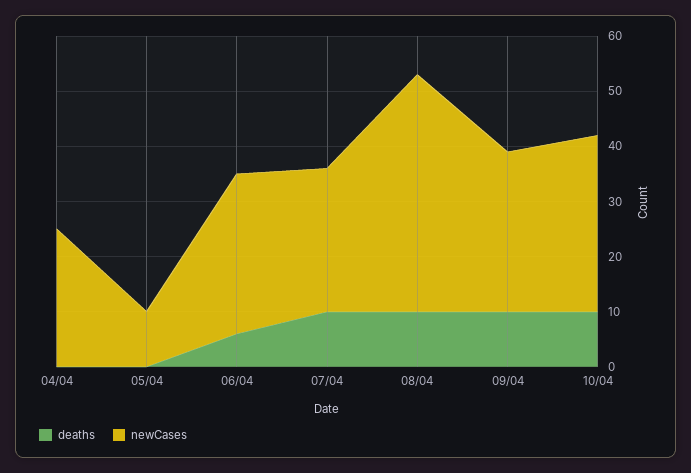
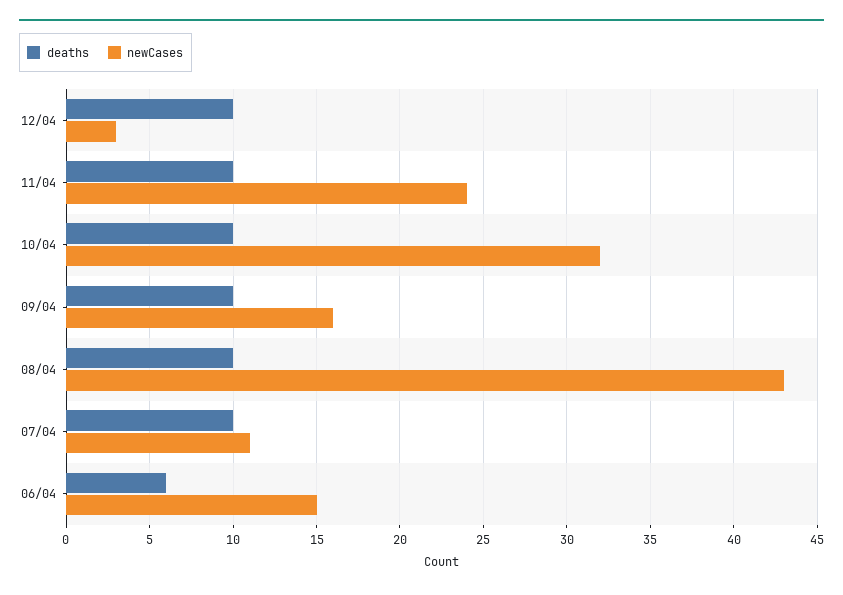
deaths, 04/04: 0 -> none
newCases, 04/04: 25 -> none
deaths, 05/04: 0 -> none
newCases, 05/04: 10 -> none
newCases, 06/04: 30 -> 15
newCases, 07/04: 25 -> 11
newCases, 09/04: 30 -> 16
deaths, 12/04: none -> 10
newCases, 12/04: none -> 3
deaths, 11/04: none -> 10
newCases, 11/04: none -> 24

